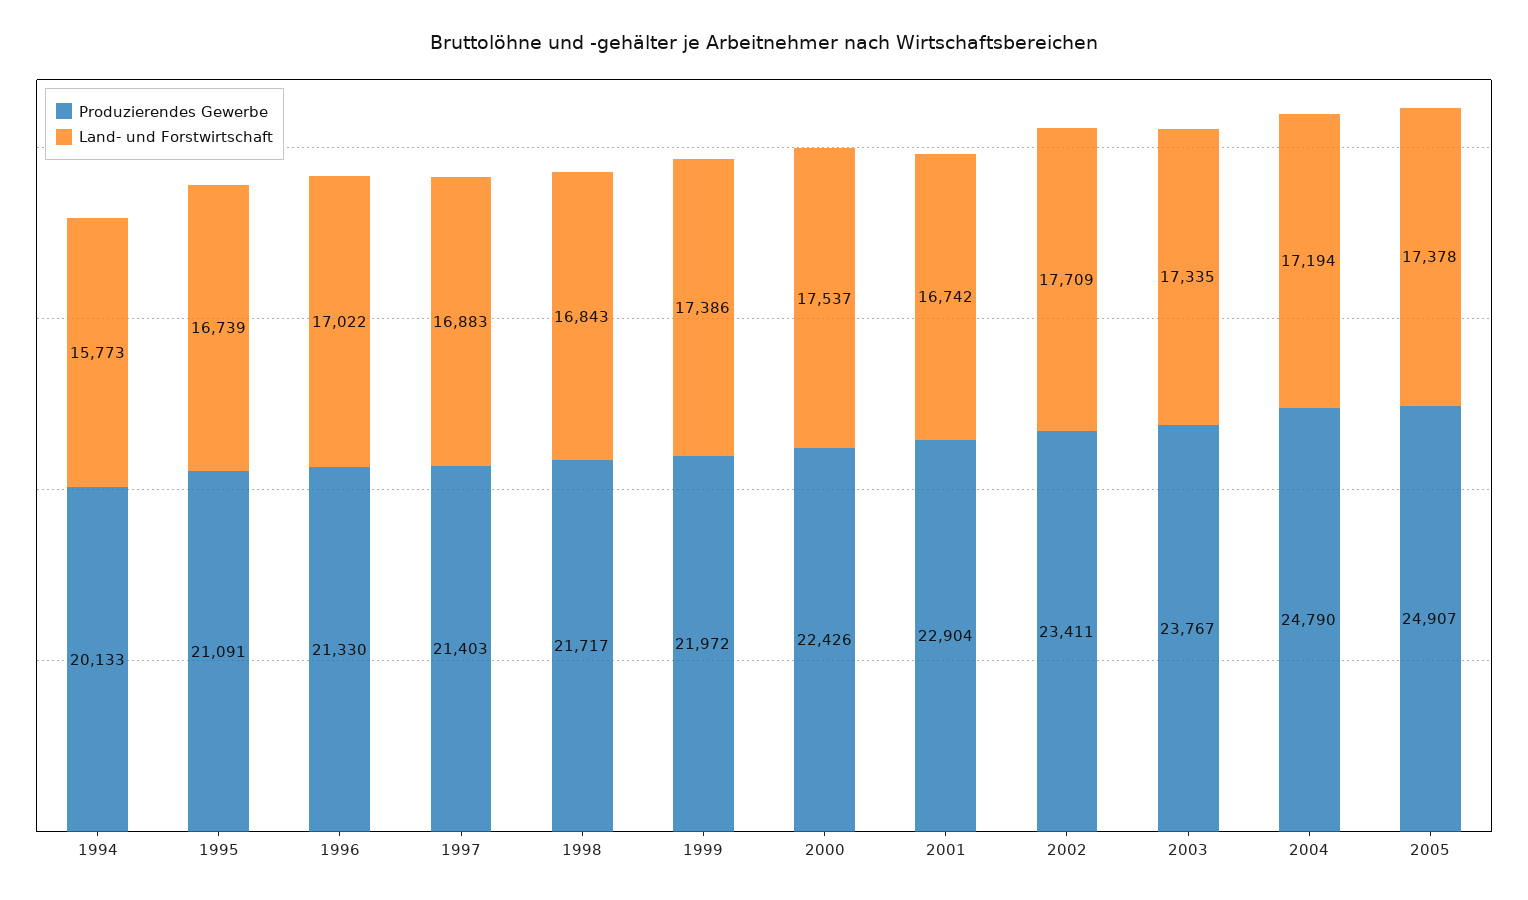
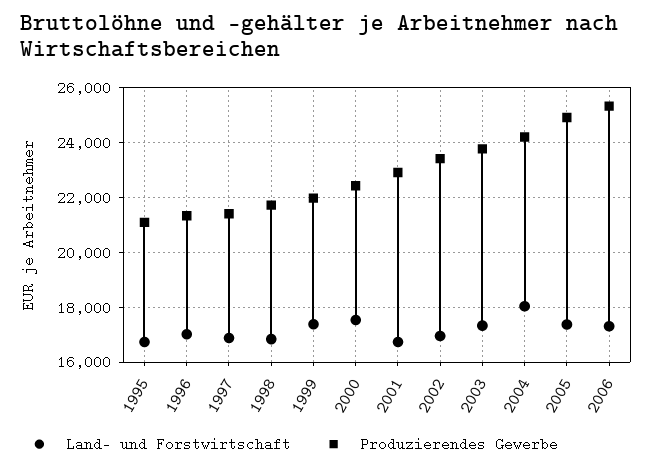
Produzierendes Gewerbe, 1994: 20133 -> none
Land- und Forstwirtschaft, 1994: 15773 -> none
Land- und Forstwirtschaft, 2002: 17709 -> 17000
Produzierendes Gewerbe, 2004: 24790 -> 24250
Land- und Forstwirtschaft, 2004: 17194 -> 18000
Land- und Forstwirtschaft, 2006: none -> 17250
Produzierendes Gewerbe, 2006: none -> 25250

